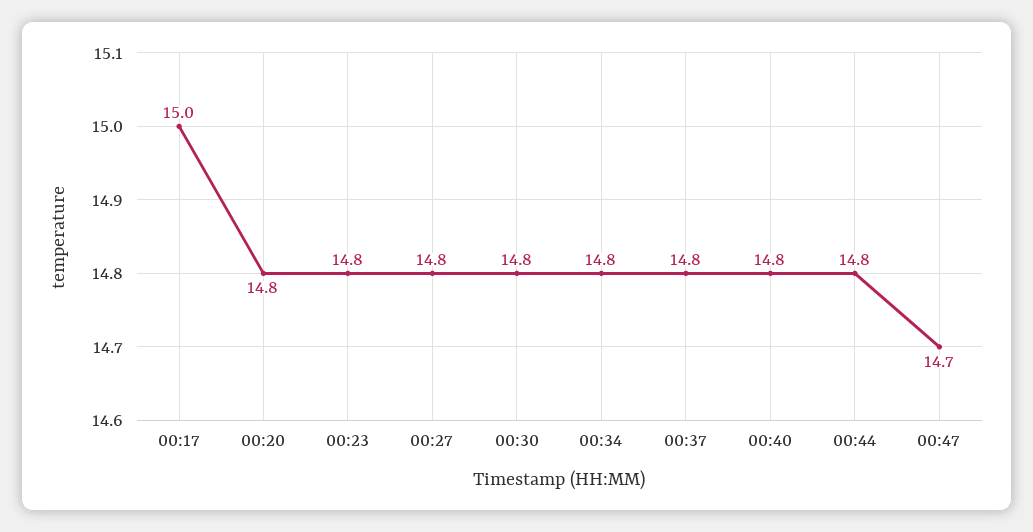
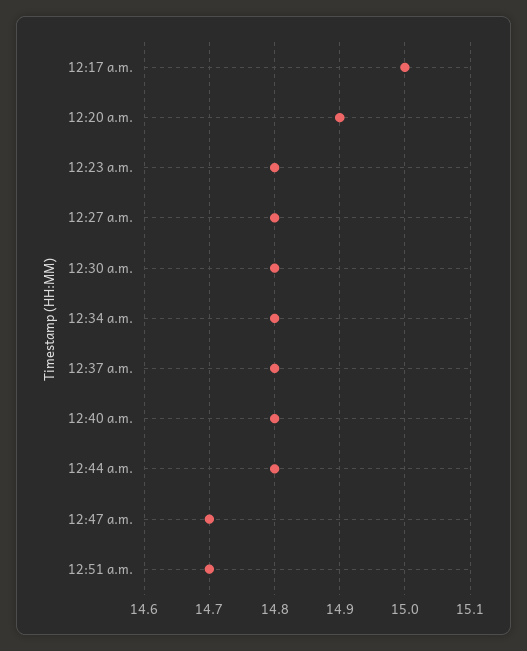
00:20: 14.8 -> 14.9
12:51 a.m.: none -> 14.7

